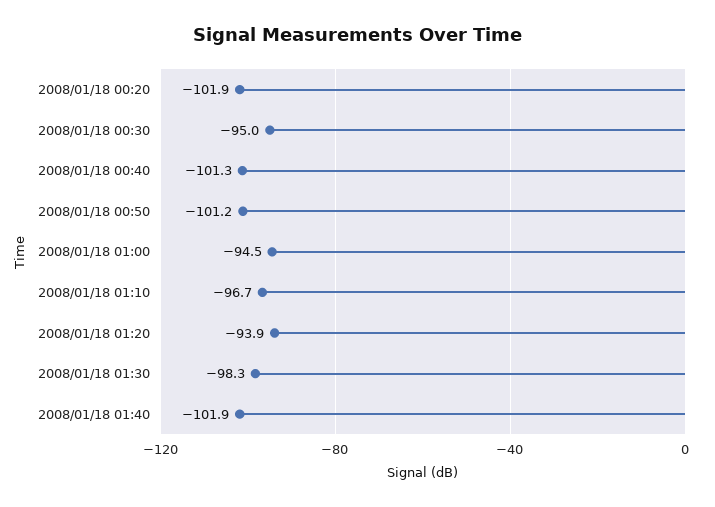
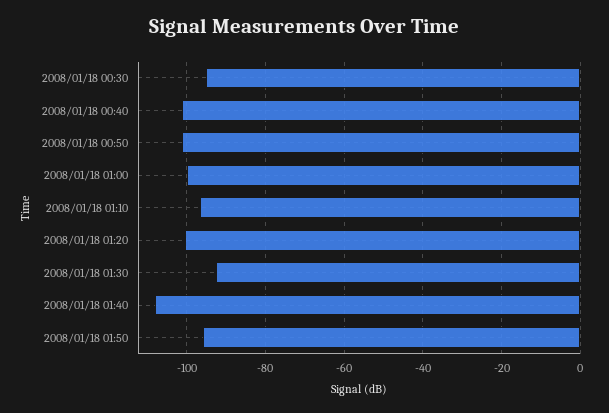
2008/01/18 00:20: -101.9 -> none
2008/01/18 01:00: -94.5 -> -100
2008/01/18 01:20: -93.9 -> -100
2008/01/18 01:30: -98.3 -> -92
2008/01/18 01:40: -101.9 -> -108
2008/01/18 01:50: none -> -96

